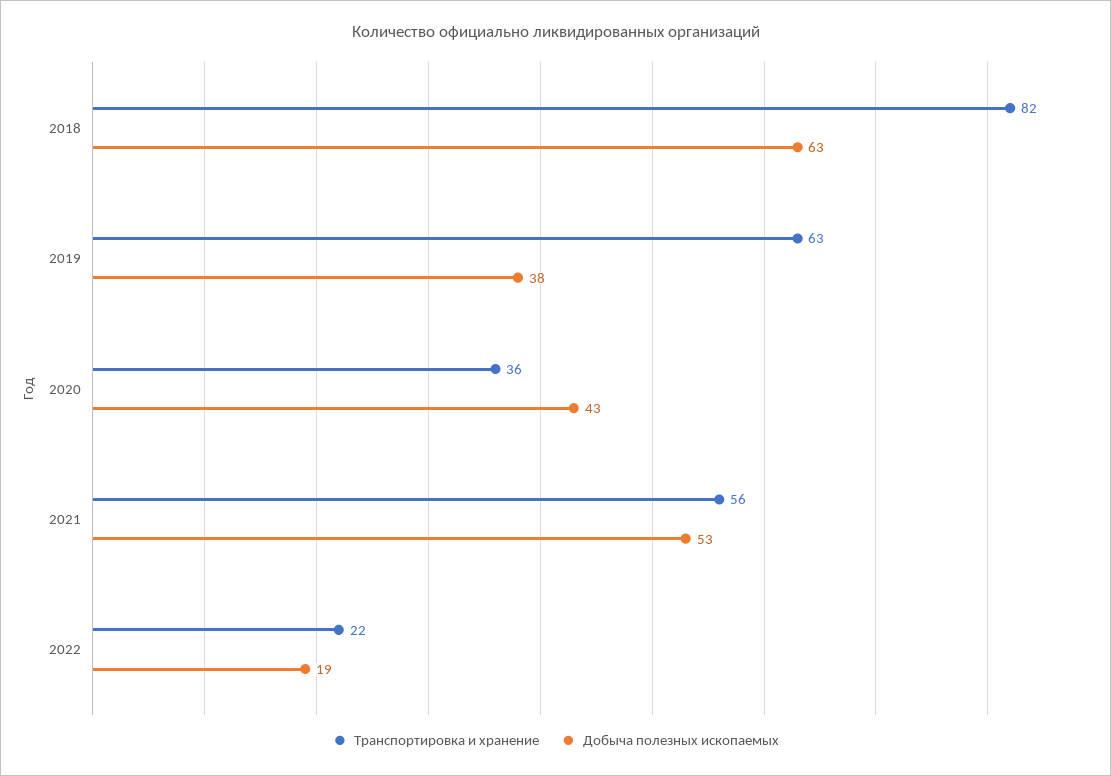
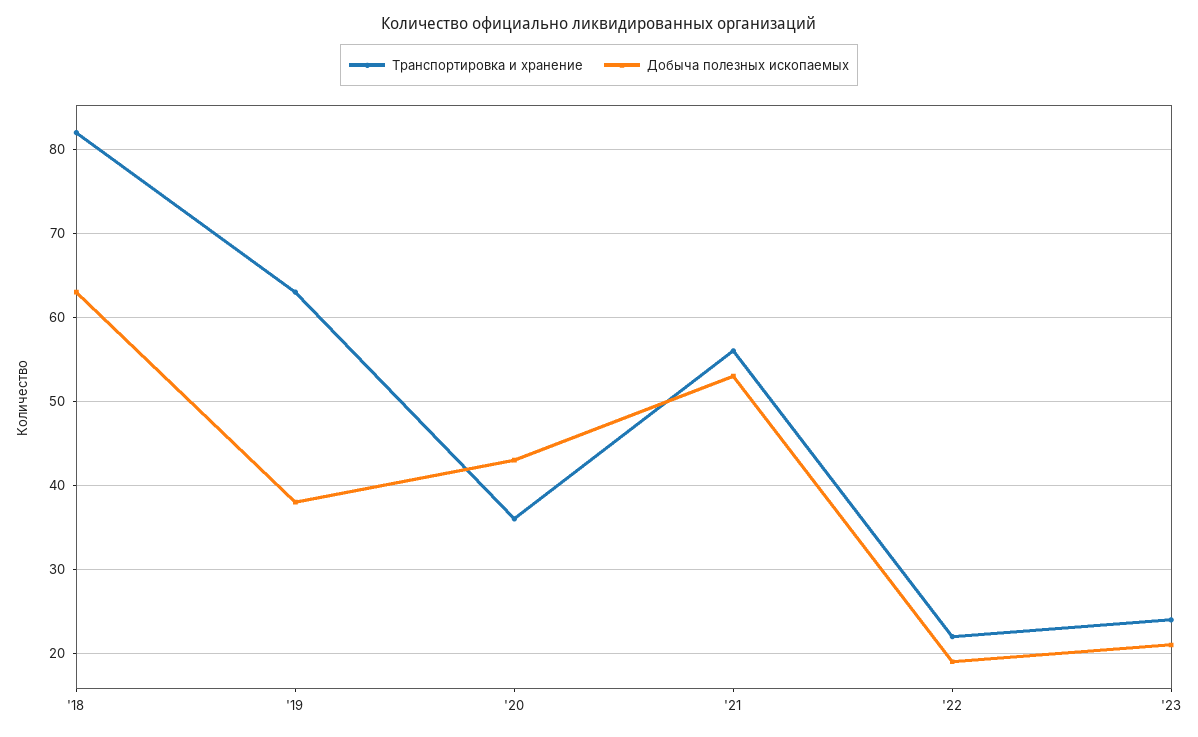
Транспортировка и хранение, '23: none -> 24
Добыча полезных ископаемых, '23: none -> 21

